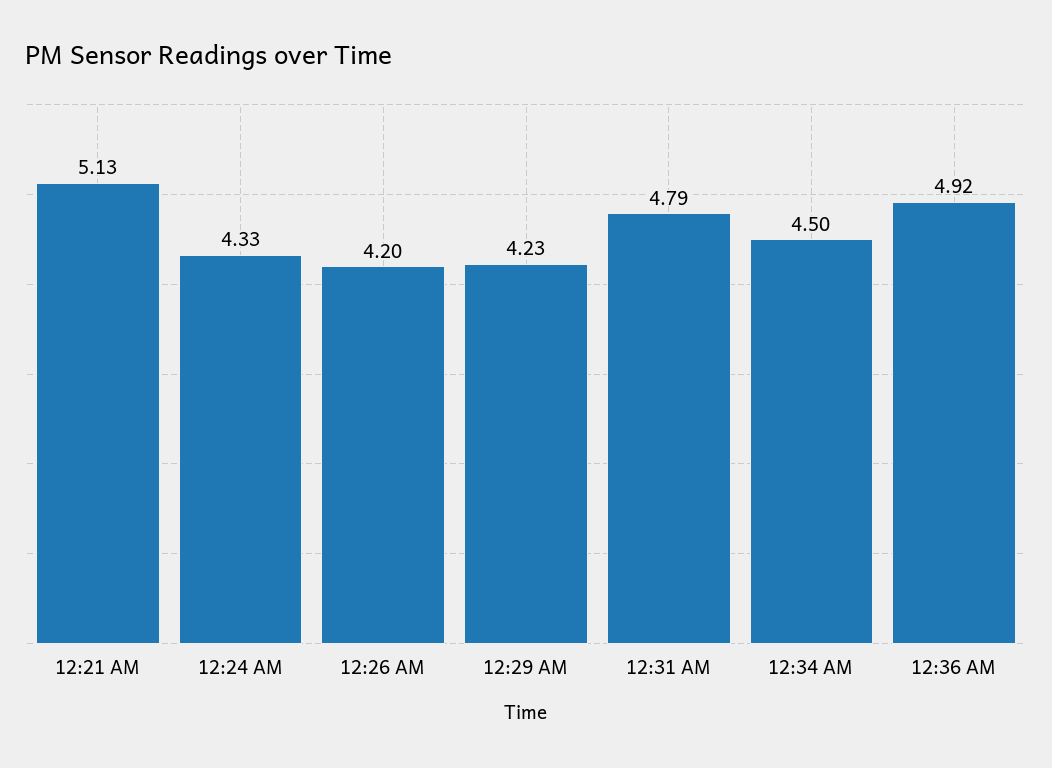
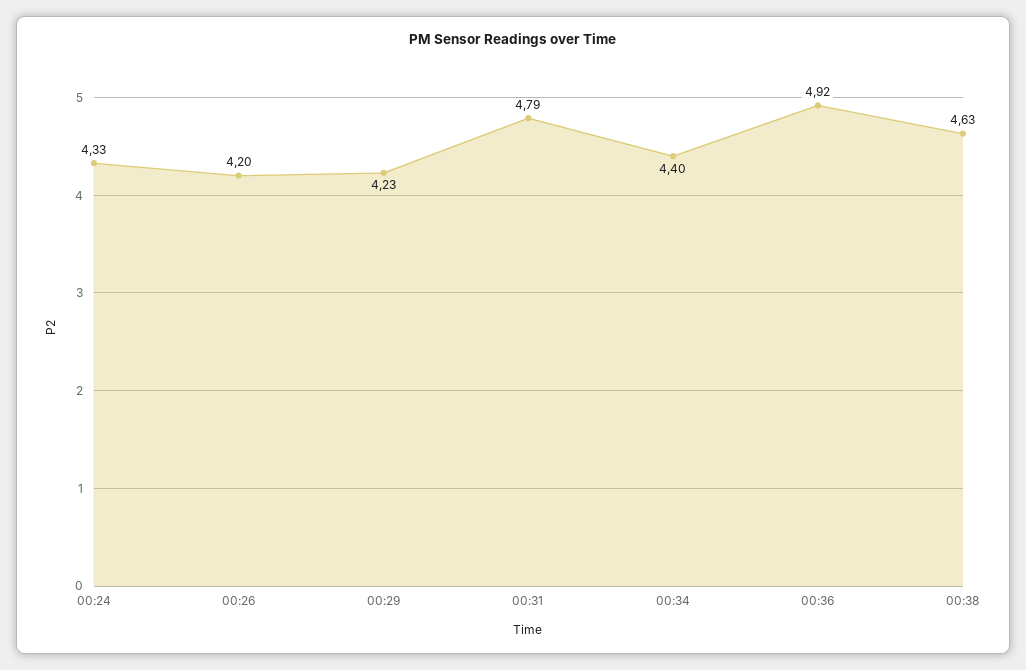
12:21 AM: 5.13 -> none
12:34 AM: 4.5 -> 4.4
00:38: none -> 4.63

